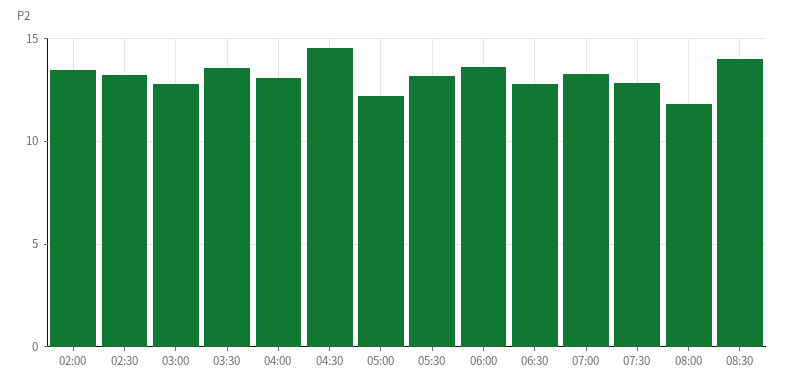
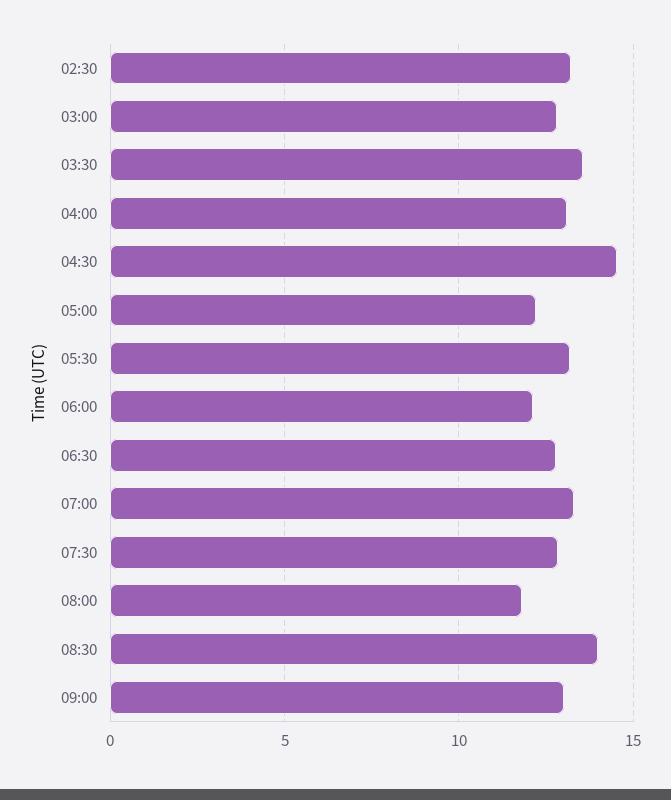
02:00: 13.5 -> none
06:00: 13.5 -> 12
09:00: none -> 13

